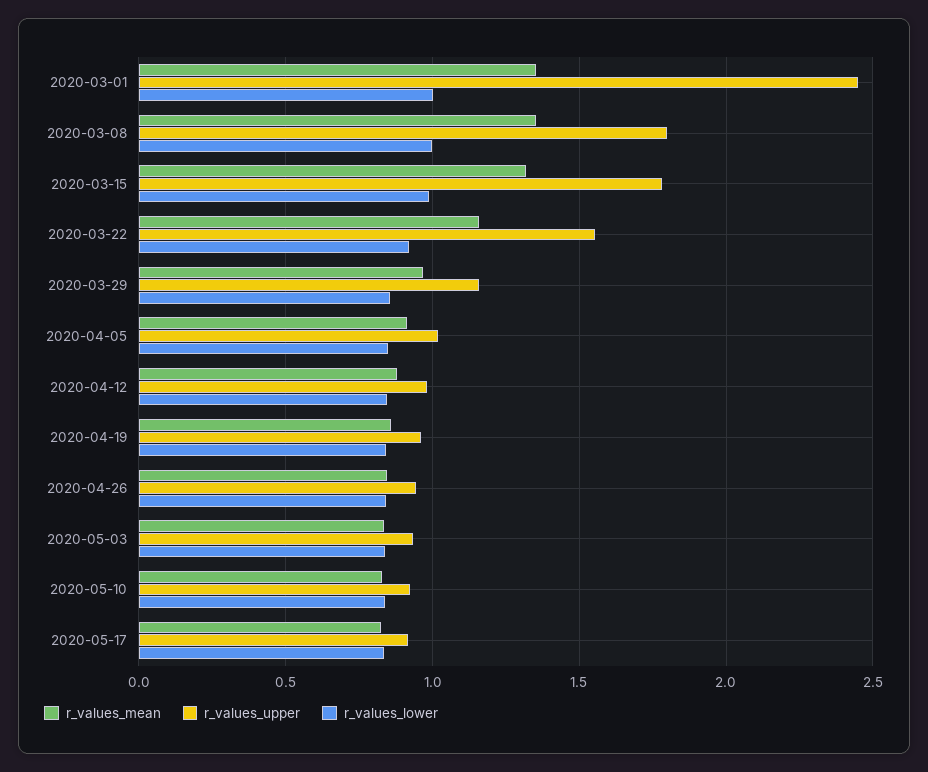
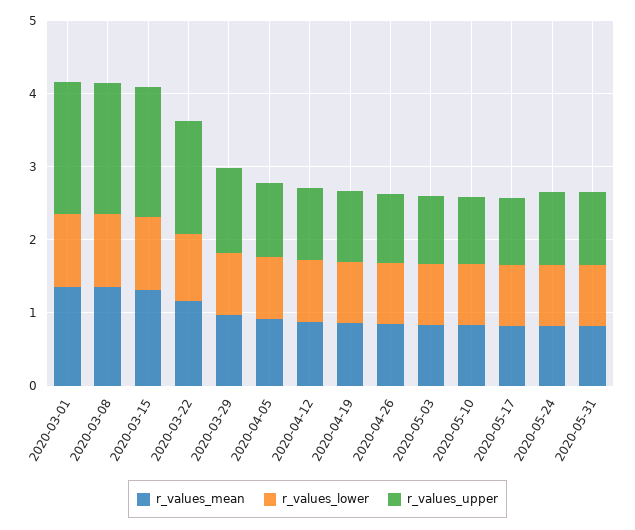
r_values_upper, 2020-03-01: 2.45 -> 1.8
r_values_mean, 2020-05-24: none -> 0.8
r_values_lower, 2020-05-24: none -> 0.8
r_values_upper, 2020-05-24: none -> 1
r_values_mean, 2020-05-31: none -> 0.8
r_values_lower, 2020-05-31: none -> 0.8
r_values_upper, 2020-05-31: none -> 1

